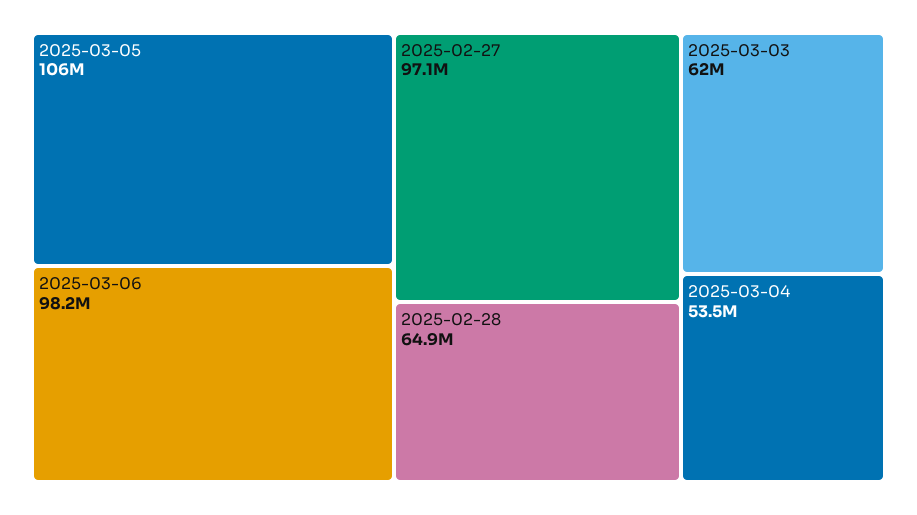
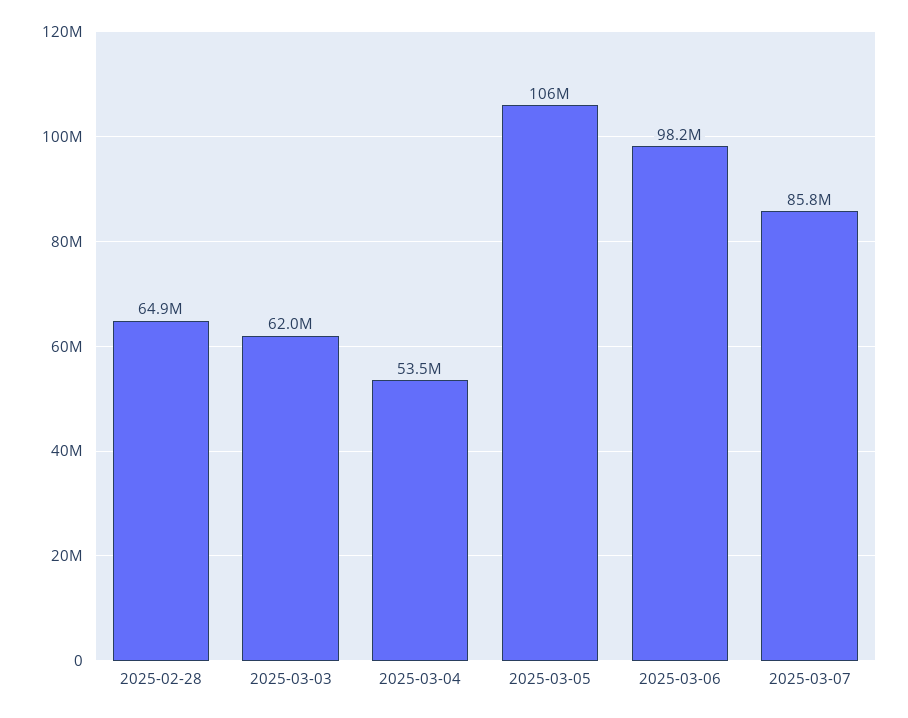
2025-02-27: 97100000 -> none
2025-03-07: none -> 85800000

